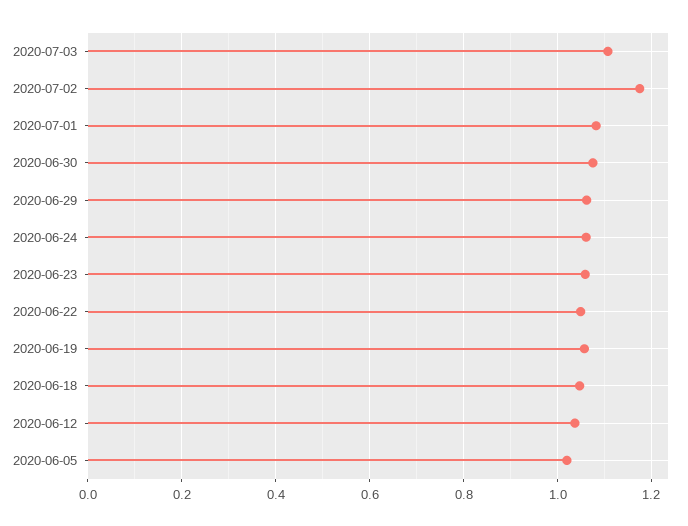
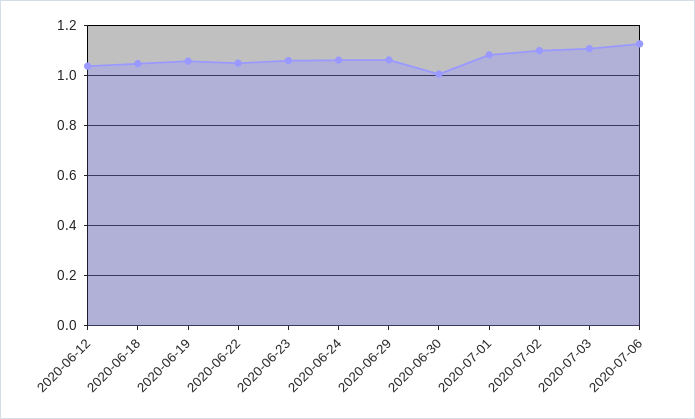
2020-07-02: 1.18 -> 1.1
2020-06-30: 1.08 -> 1
2020-06-05: 1.02 -> none
2020-07-06: none -> 1.125

